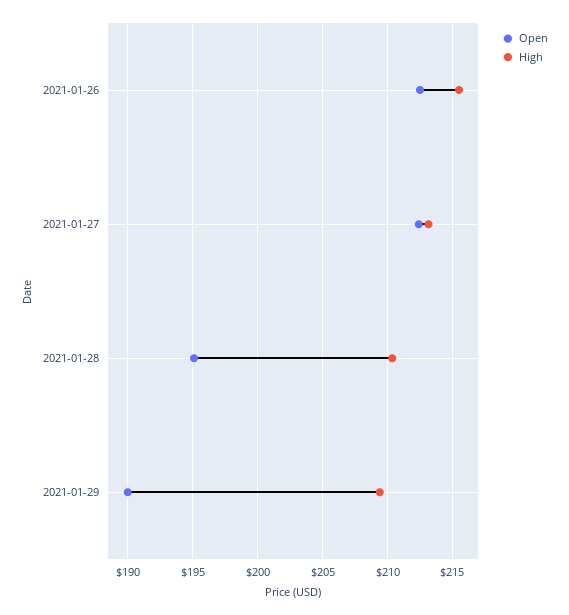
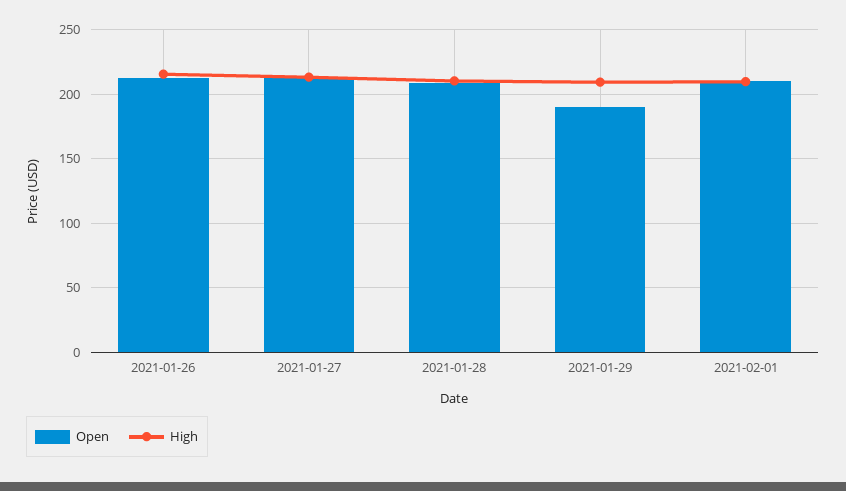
Open, 2021-01-28: 195 -> 210
Open, 2021-02-01: none -> 210
High, 2021-02-01: none -> 210

